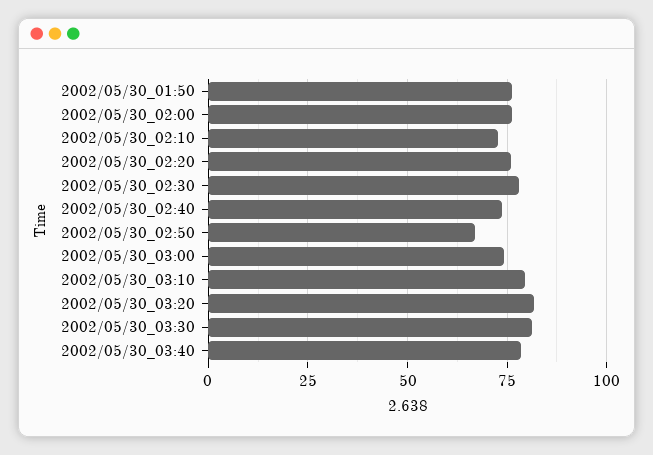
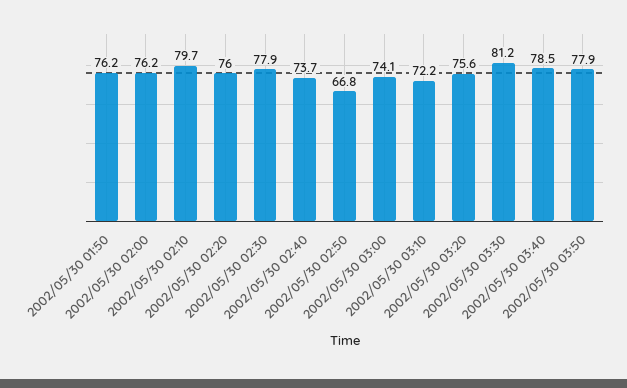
2002/05/30_02:10: 72.5 -> 79.7
2002/05/30_03:10: 80 -> 72.2
2002/05/30_03:20: 82.5 -> 75.6
2002/05/30 03:50: none -> 77.9

